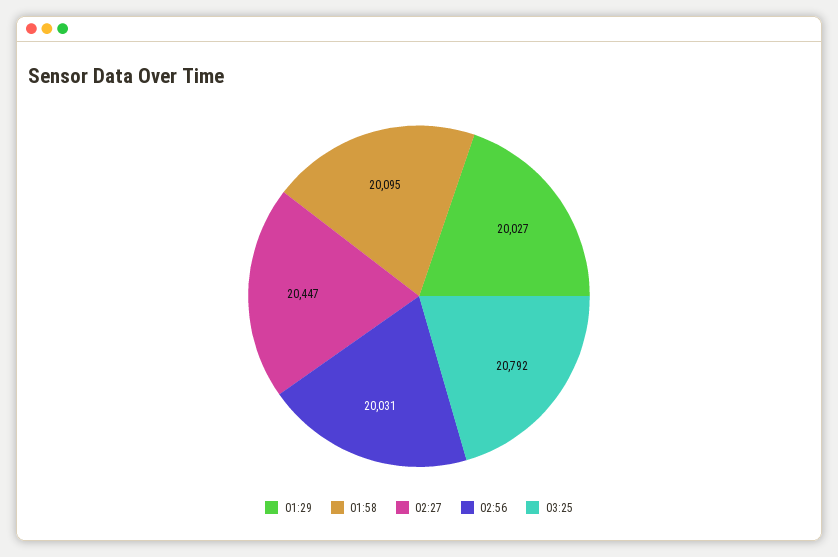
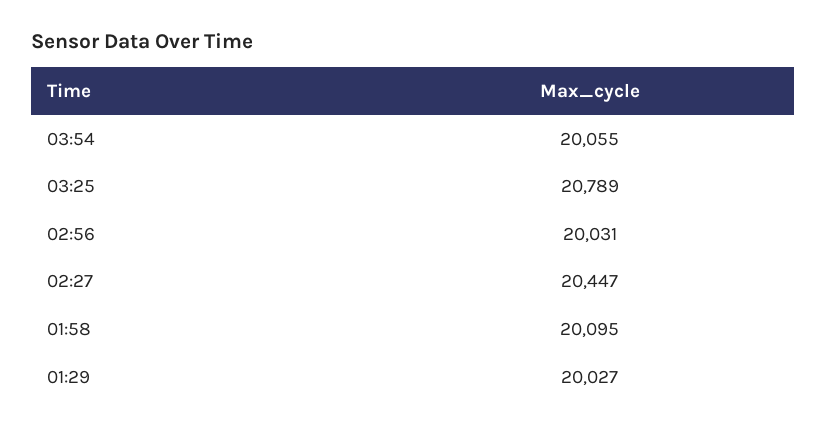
03:25: 20792 -> 20789
03:54: none -> 20055

